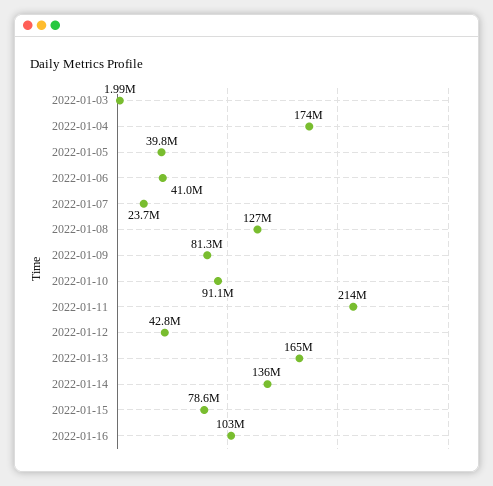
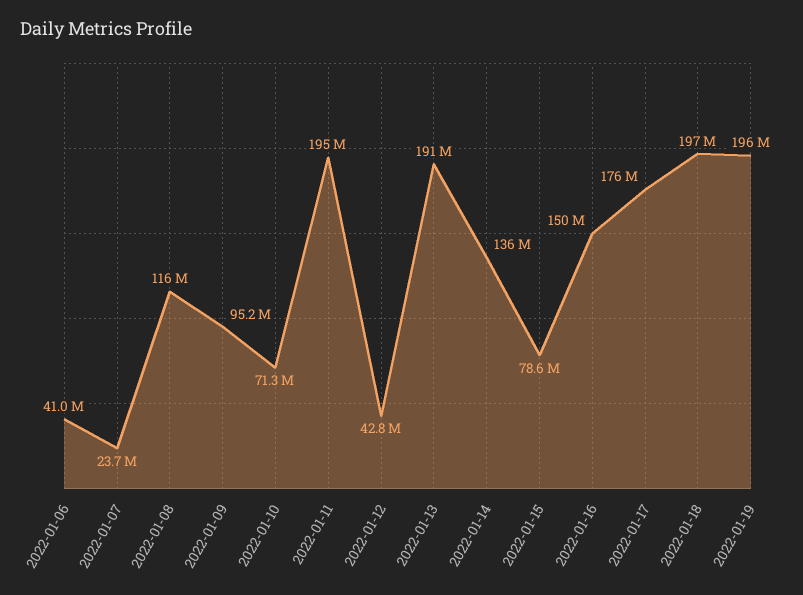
2022-01-03: 1990000 -> none
2022-01-04: 174000000 -> none
2022-01-05: 39800000 -> none
2022-01-08: 127000000 -> 116000000
2022-01-09: 81300000 -> 95200000
2022-01-10: 91100000 -> 71300000
2022-01-11: 214000000 -> 195000000
2022-01-13: 165000000 -> 191000000
2022-01-16: 103000000 -> 150000000
2022-01-17: none -> 176000000
2022-01-18: none -> 197000000
2022-01-19: none -> 196000000

